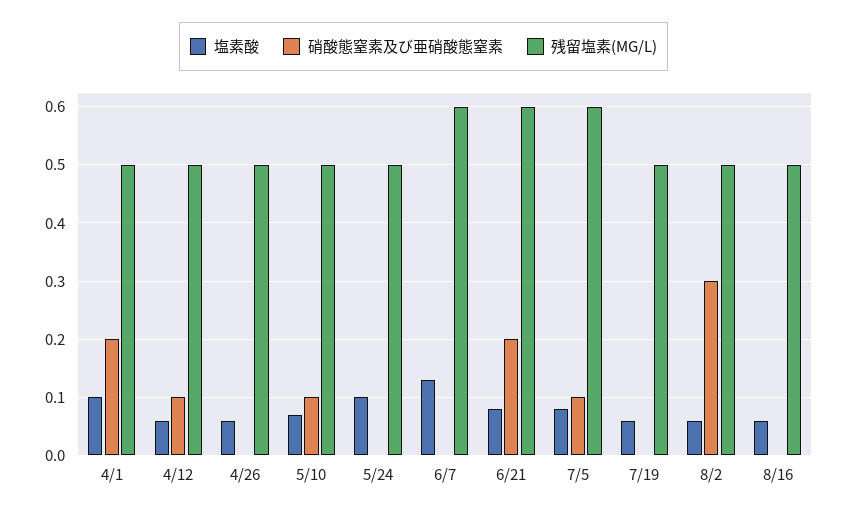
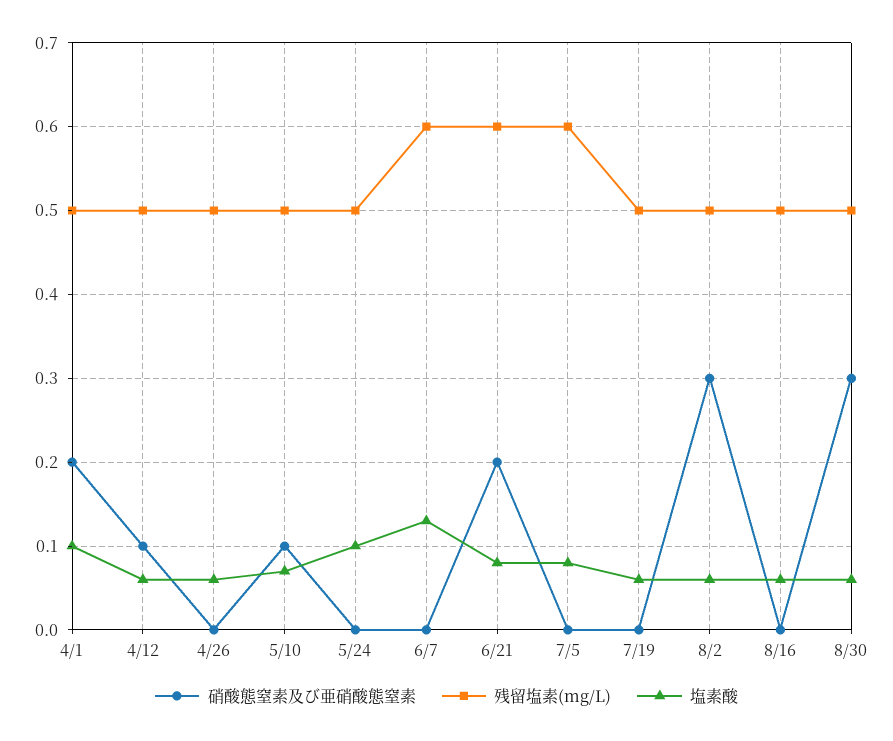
硝酸態窒素及び亜硝酸態窒素, 7/5: 0.1 -> 0
硝酸態窒素及び亜硝酸態窒素, 8/30: none -> 0.3
残留塩素(MG/L), 8/30: none -> 0.5
塩素酸, 8/30: none -> 0.06

